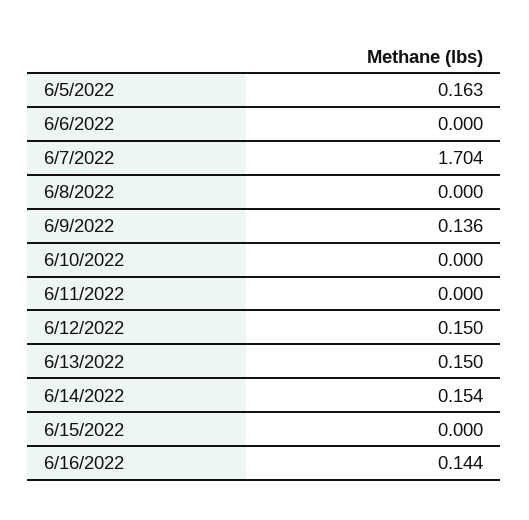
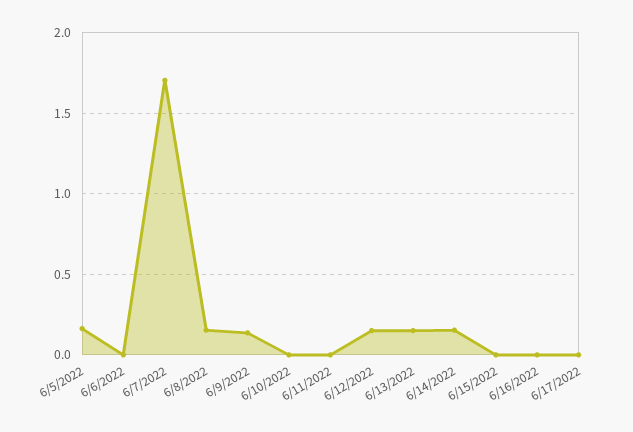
6/8/2022: 0 -> 0.15
6/16/2022: 0.144 -> 0
6/17/2022: none -> 0

